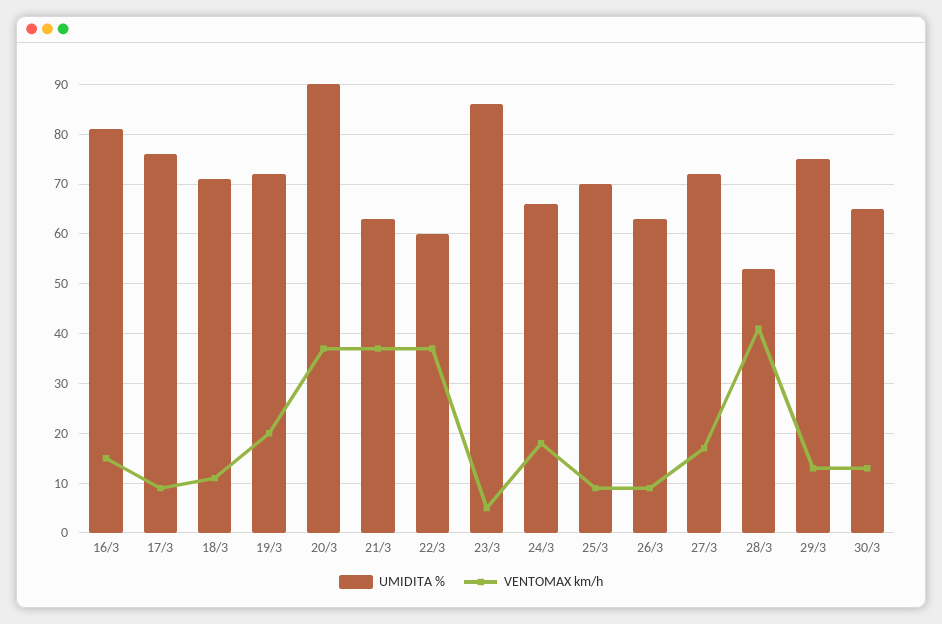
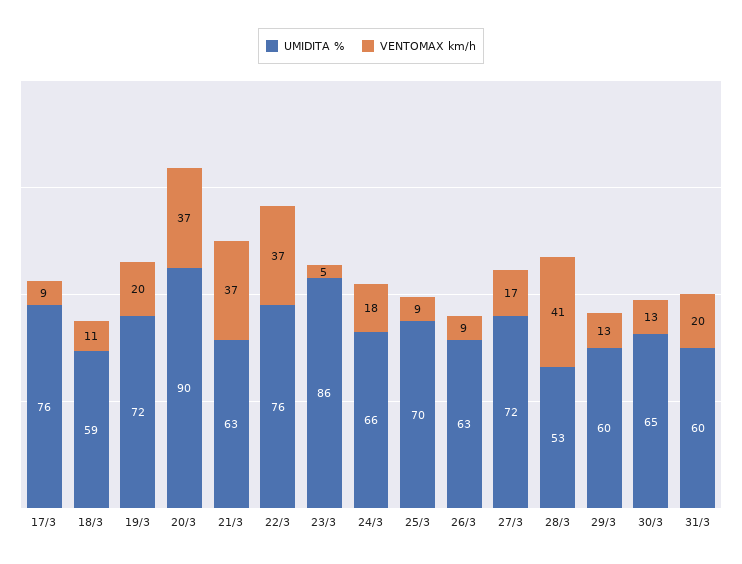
UMIDITA %, 16/3: 80 -> none
VENTOMAX km/h, 16/3: 15 -> none
UMIDITA %, 18/3: 70 -> 59
UMIDITA %, 22/3: 60 -> 76
UMIDITA %, 29/3: 75 -> 60
UMIDITA %, 31/3: none -> 60
VENTOMAX km/h, 31/3: none -> 20

